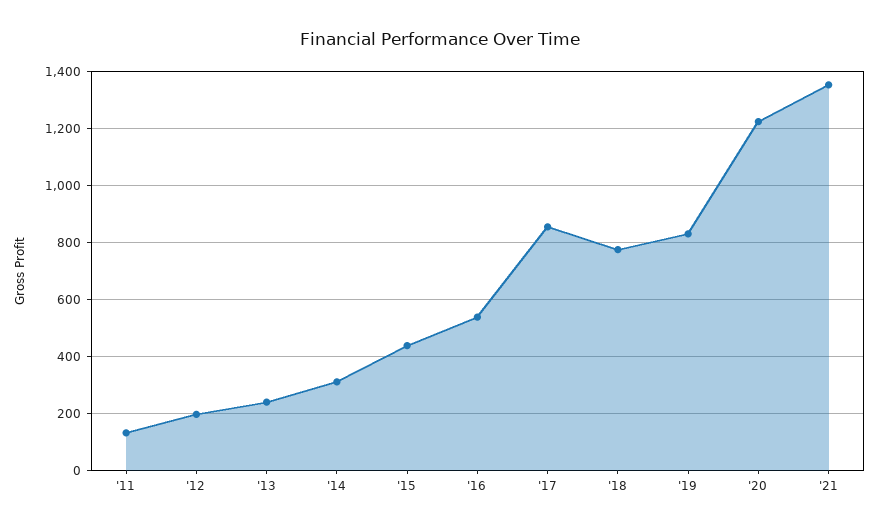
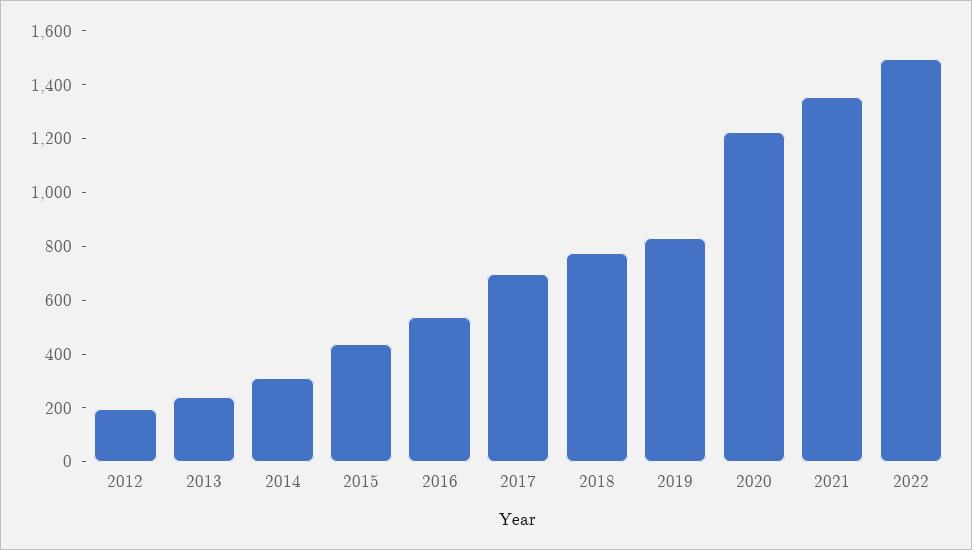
'11: 125 -> none
'17: 850 -> 700
2022: none -> 1500

